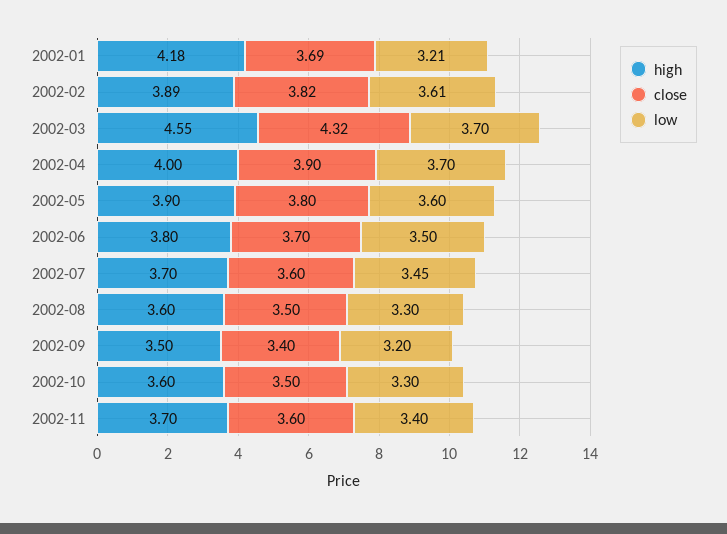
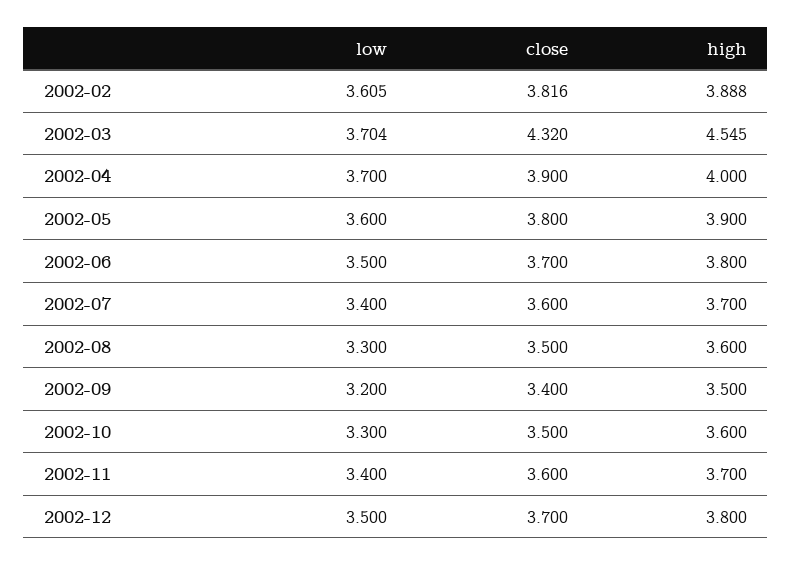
high, 2002-01: 4.18 -> none
close, 2002-01: 3.69 -> none
low, 2002-01: 3.21 -> none
low, 2002-07: 3.45 -> 3.4
low, 2002-12: none -> 3.5
close, 2002-12: none -> 3.7
high, 2002-12: none -> 3.8

